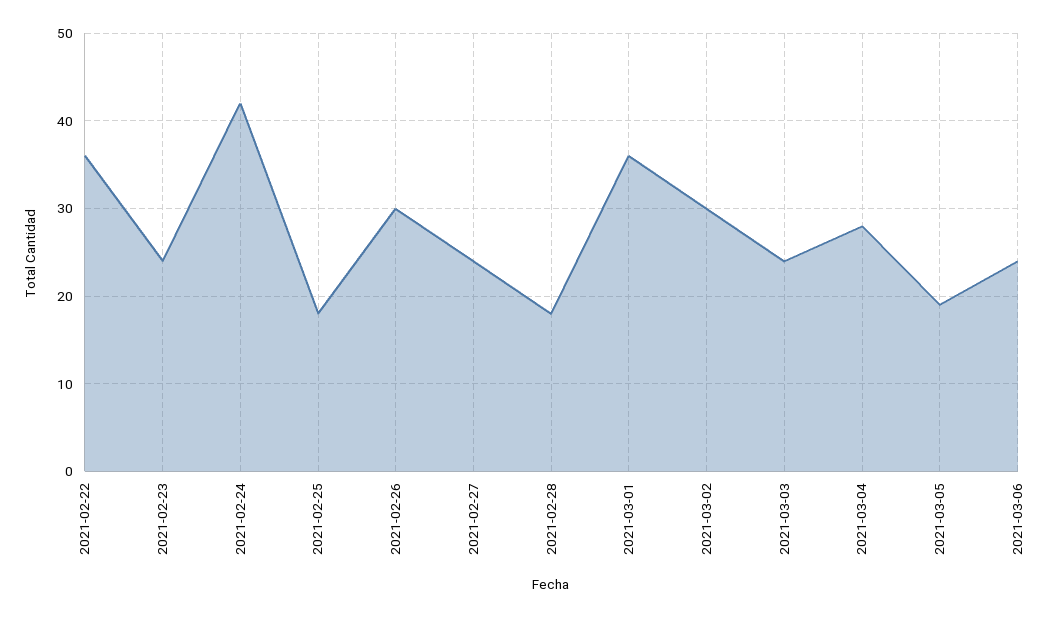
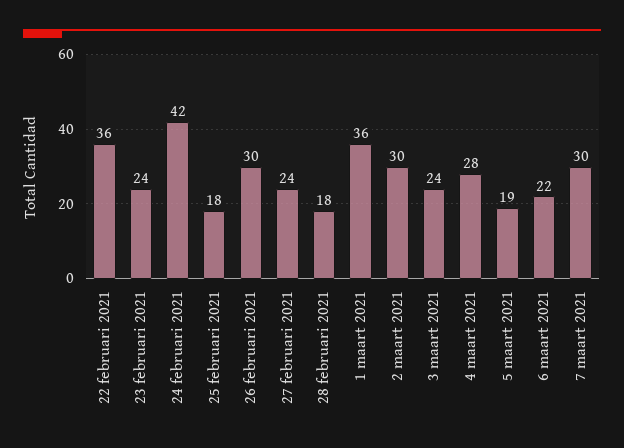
2021-03-06: 24 -> 22
7 maart 2021: none -> 30

